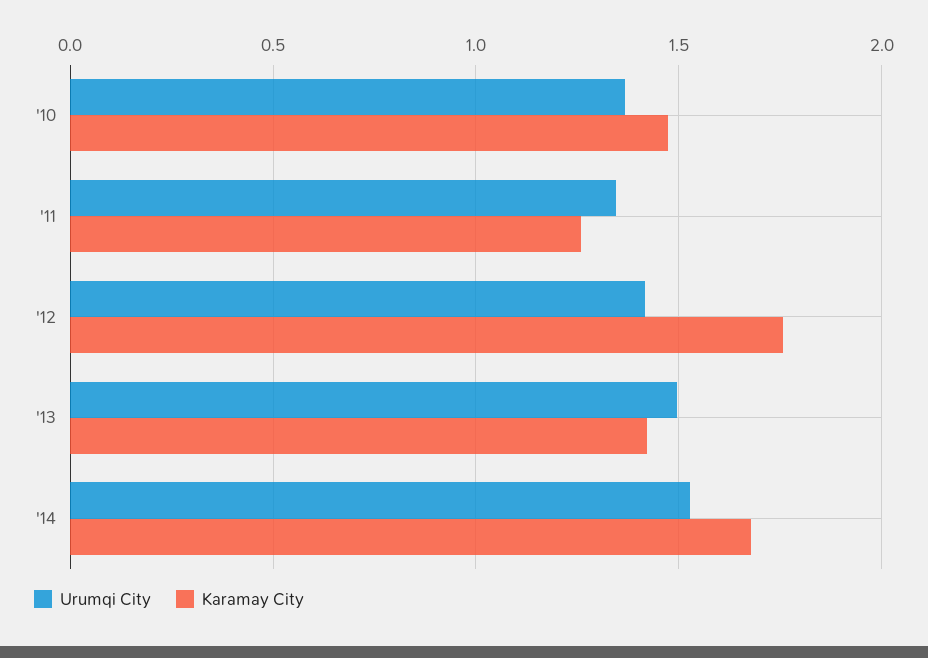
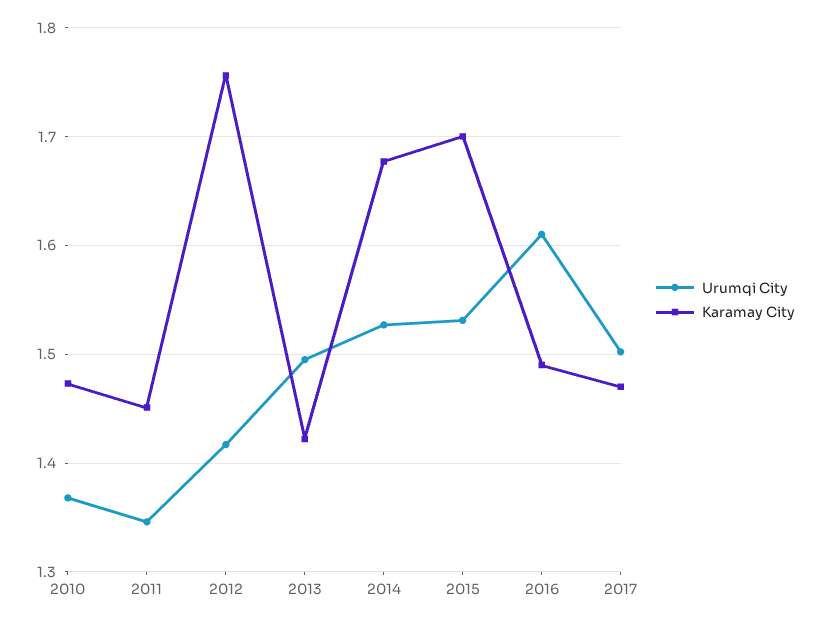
Karamay City, '11: 1.25 -> 1.45
Urumqi City, 2015: none -> 1.53
Karamay City, 2015: none -> 1.7
Urumqi City, 2016: none -> 1.61
Karamay City, 2016: none -> 1.49
Urumqi City, 2017: none -> 1.5
Karamay City, 2017: none -> 1.47

